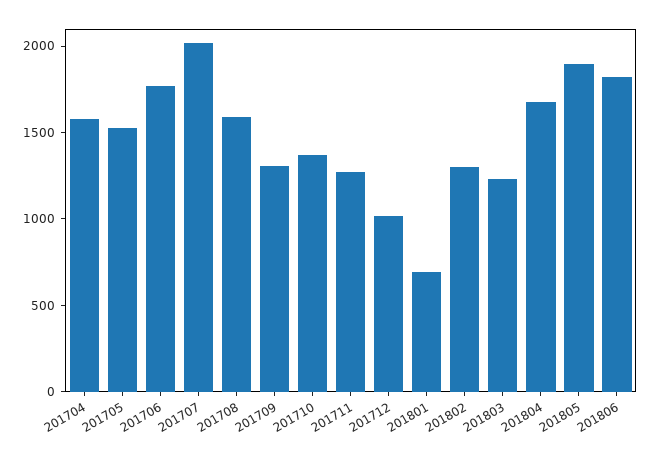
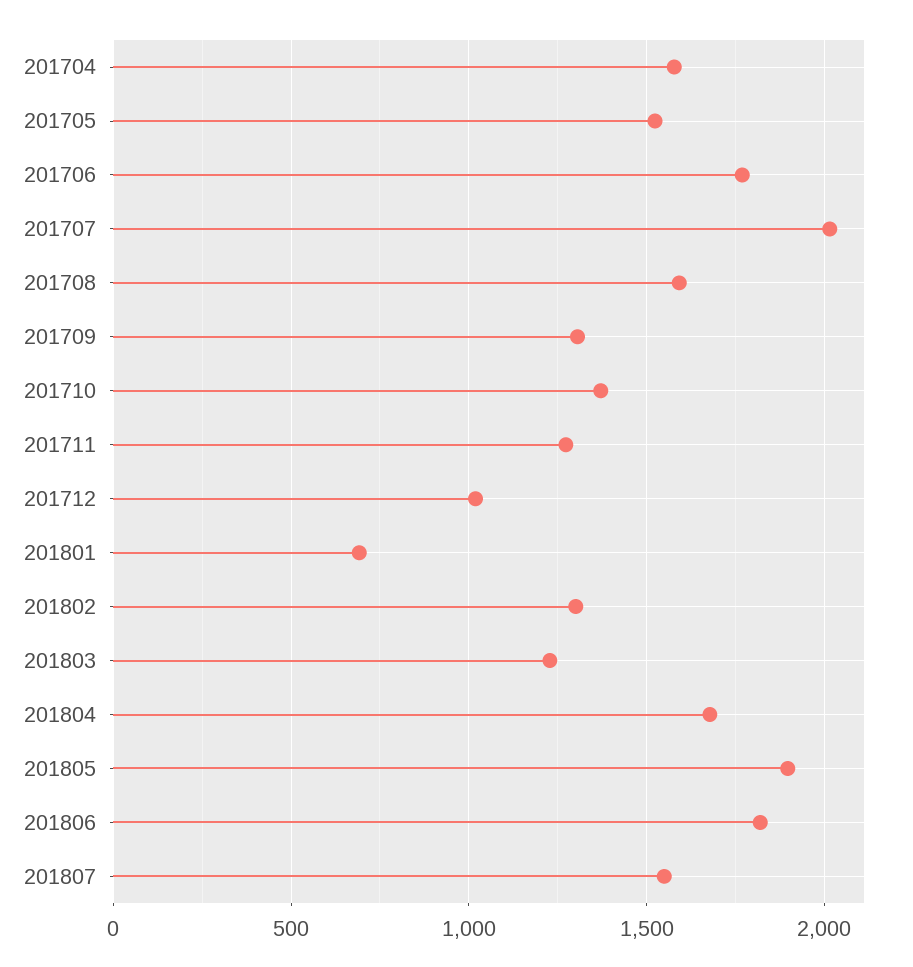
201807: none -> 1550

